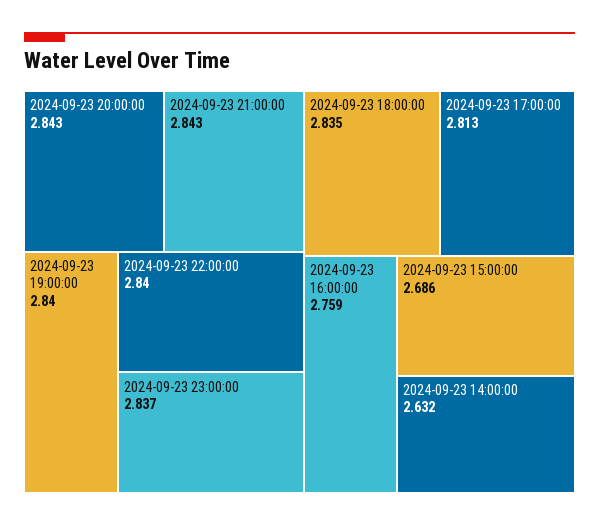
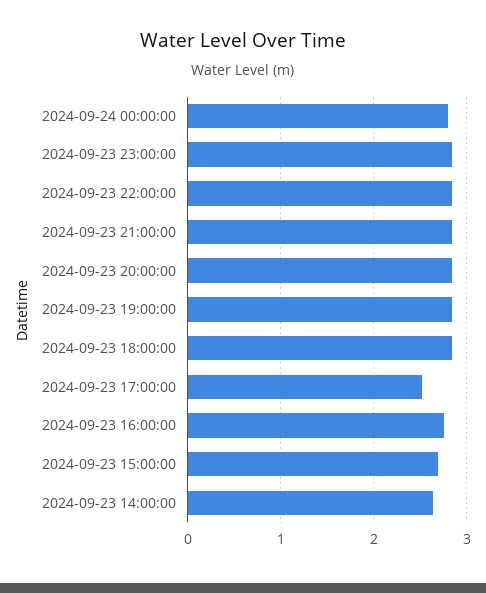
2024-09-23 17:00:00: 2.813 -> 2.5
2024-09-24 00:00:00: none -> 2.8

